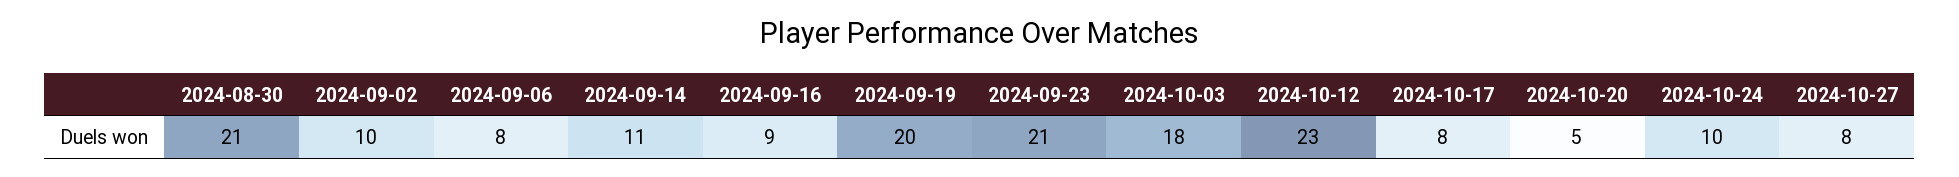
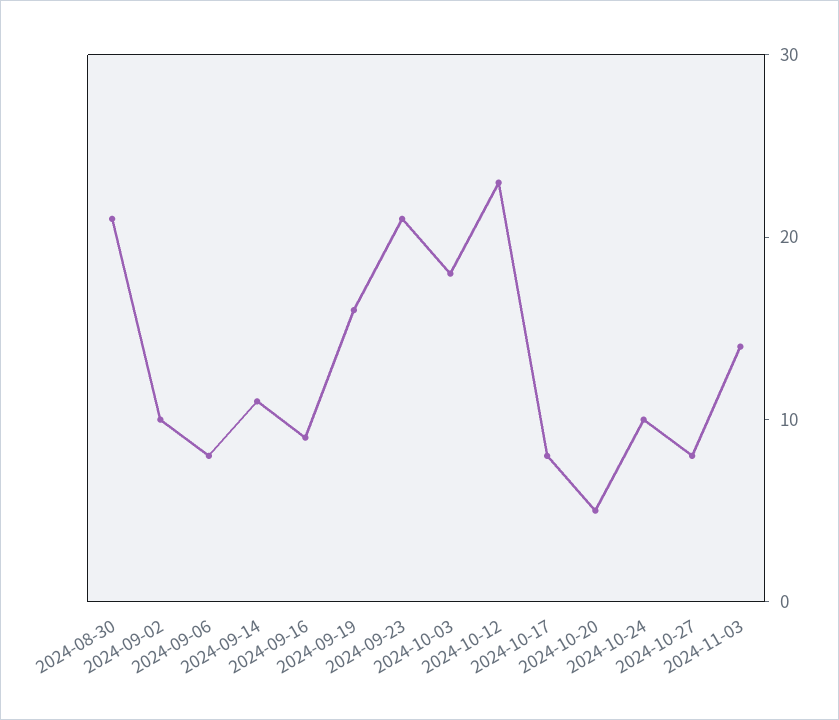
2024-09-19: 20 -> 16
2024-11-03: none -> 14

